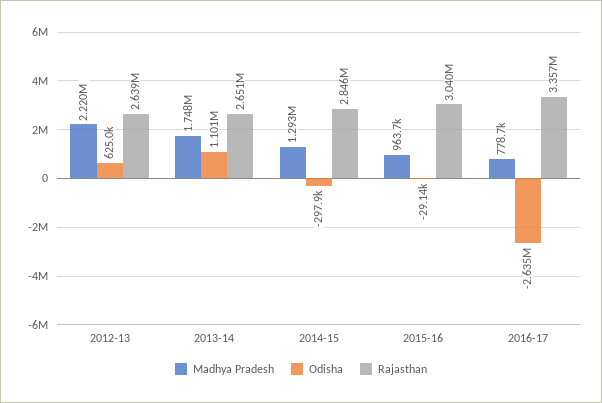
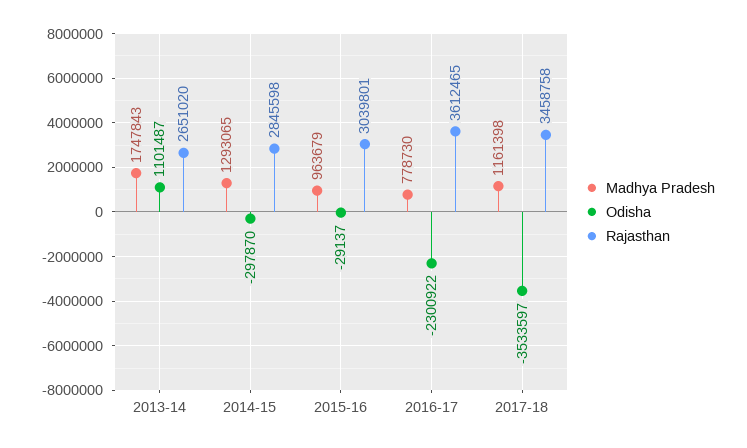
Madhya Pradesh, 2012-13: 2220000 -> none
Odisha, 2012-13: 625000 -> none
Rajasthan, 2012-13: 2639000 -> none
Odisha, 2016-17: -2635000 -> -2300922
Rajasthan, 2016-17: 3357000 -> 3612465
Madhya Pradesh, 2017-18: none -> 1161398
Odisha, 2017-18: none -> -3533597
Rajasthan, 2017-18: none -> 3458758

